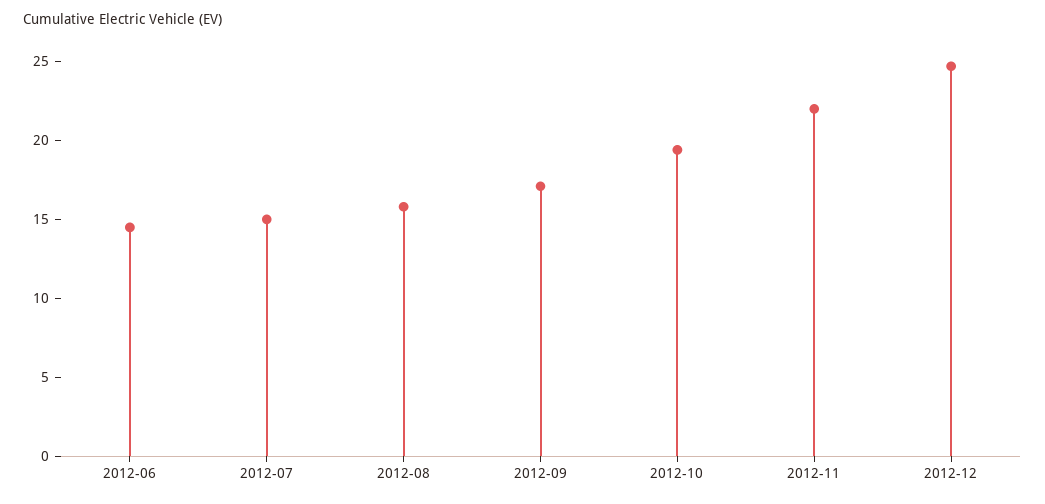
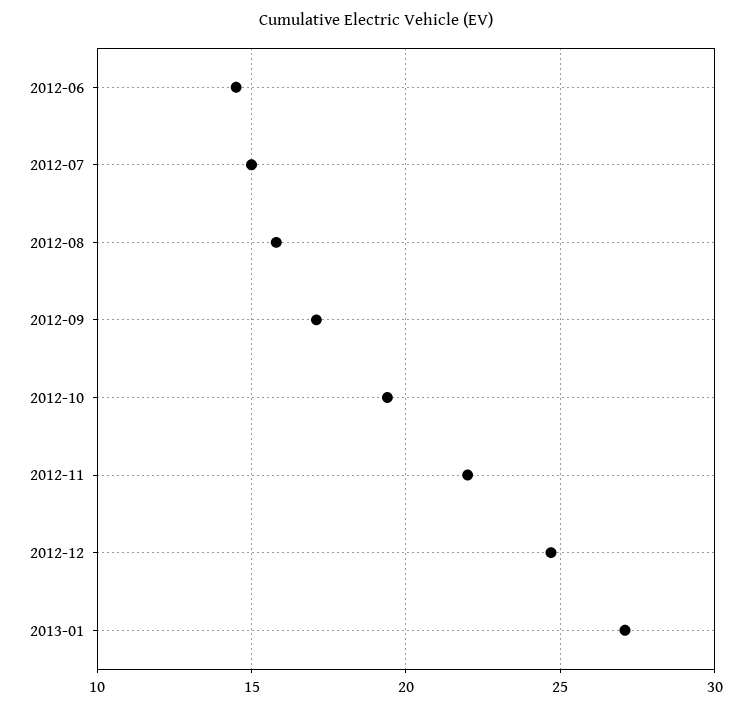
2013-01: none -> 27

